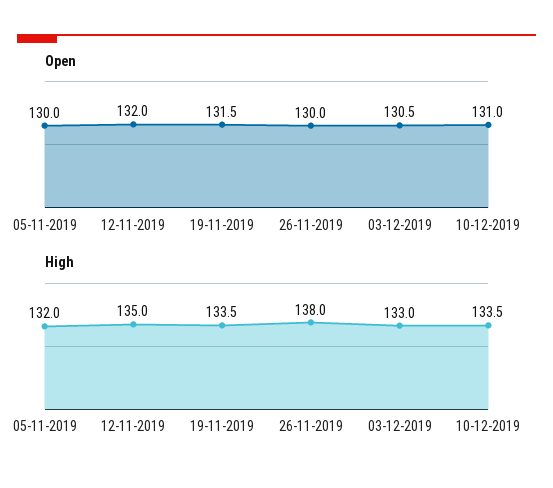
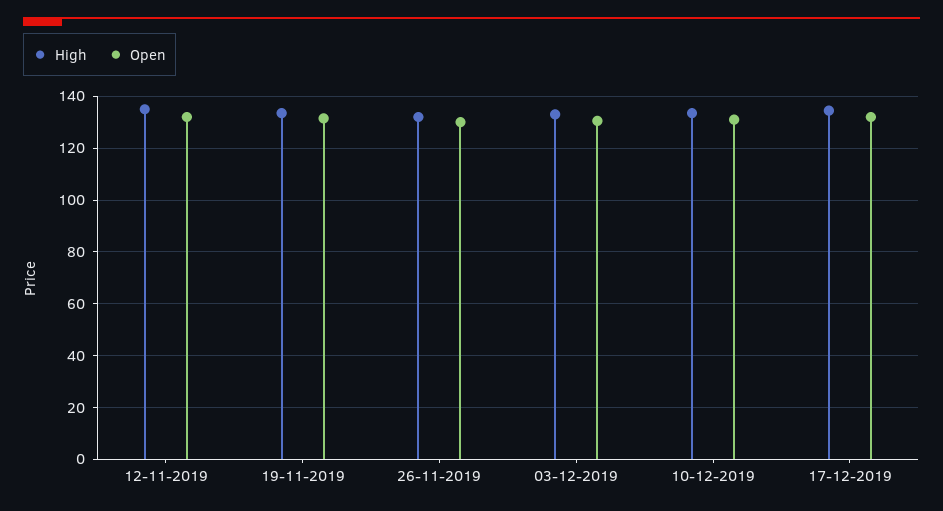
Open, 05-11-2019: 130 -> none
High, 05-11-2019: 132 -> none
High, 26-11-2019: 138 -> 132.5
High, 17-12-2019: none -> 135
Open, 17-12-2019: none -> 132.5

